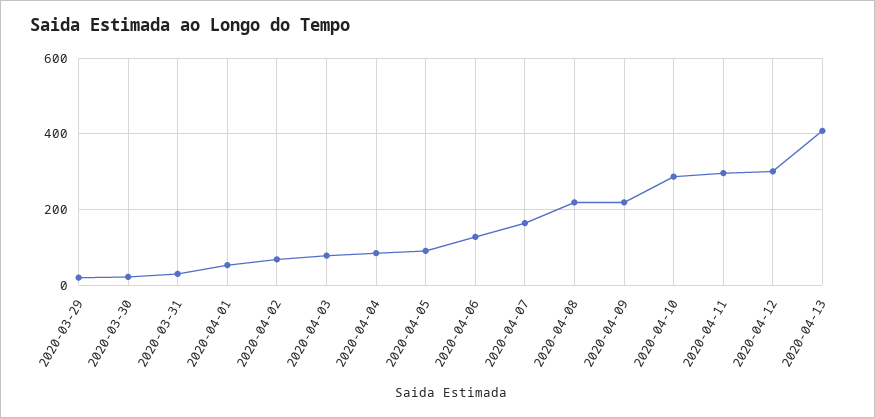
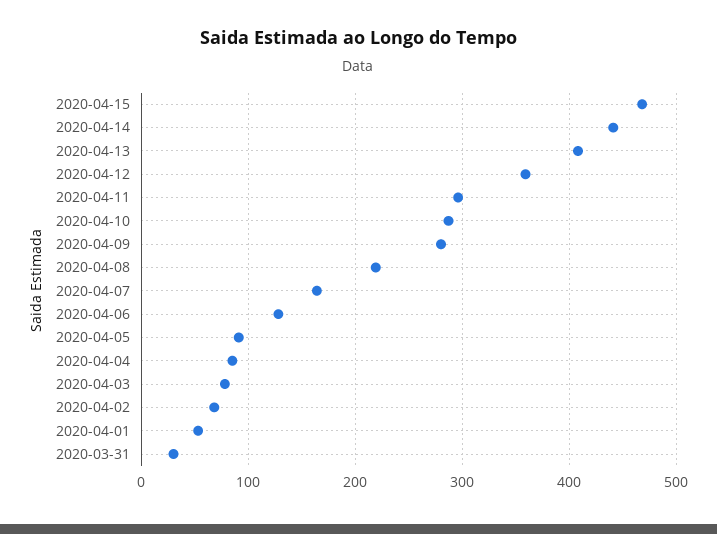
2020-03-29: 20 -> none
2020-03-30: 20 -> none
2020-04-09: 220 -> 280
2020-04-12: 300 -> 360
2020-04-15: none -> 470
2020-04-14: none -> 440

